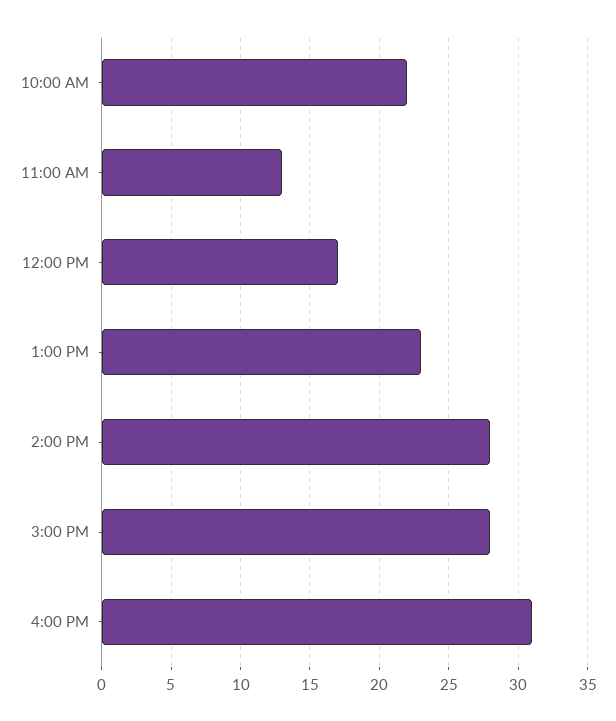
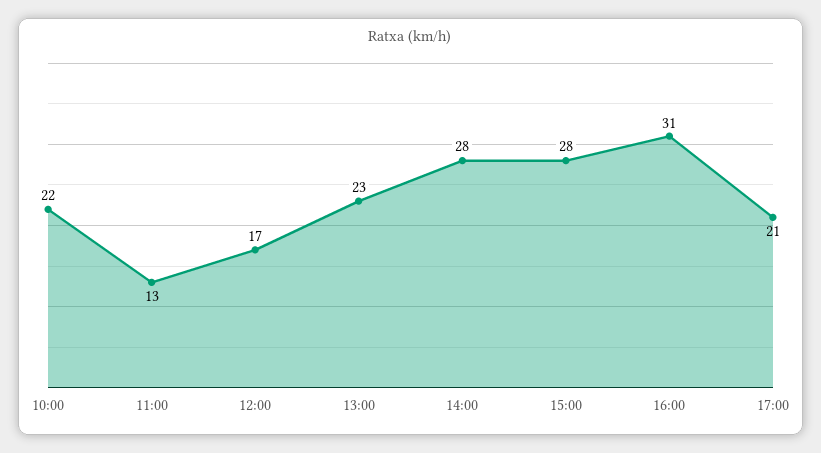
17:00: none -> 21

